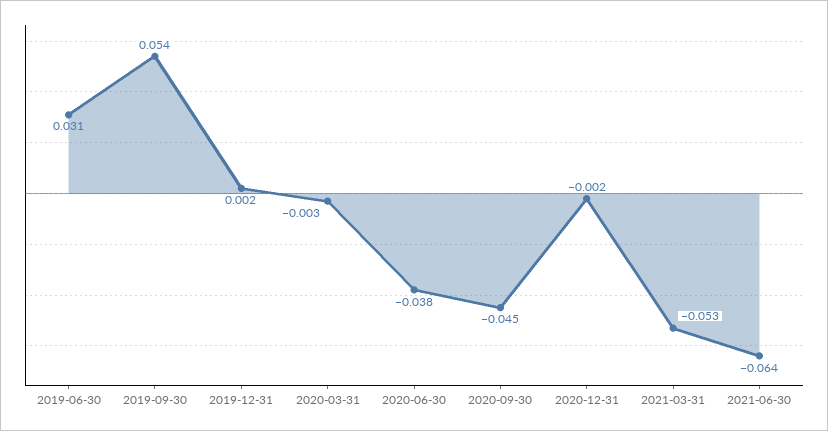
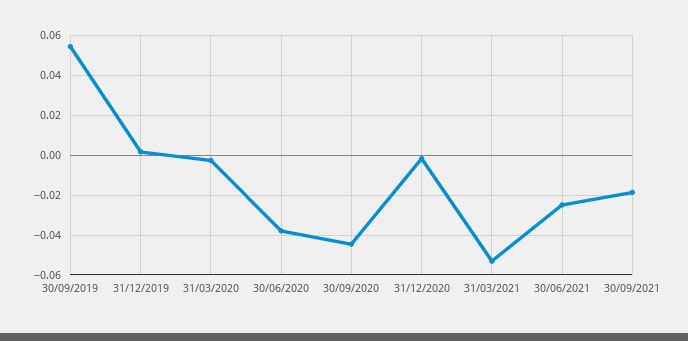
2019-06-30: 0.031 -> none
2021-06-30: -0.064 -> -0.025
30/09/2021: none -> -0.02

